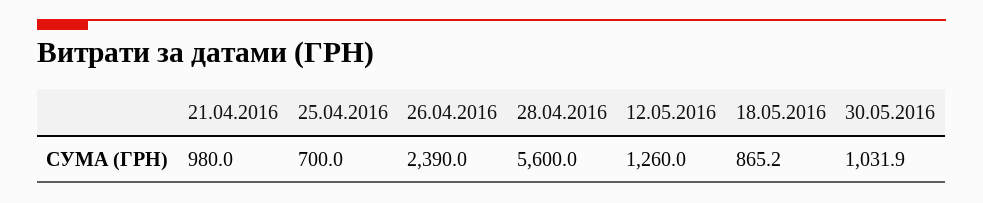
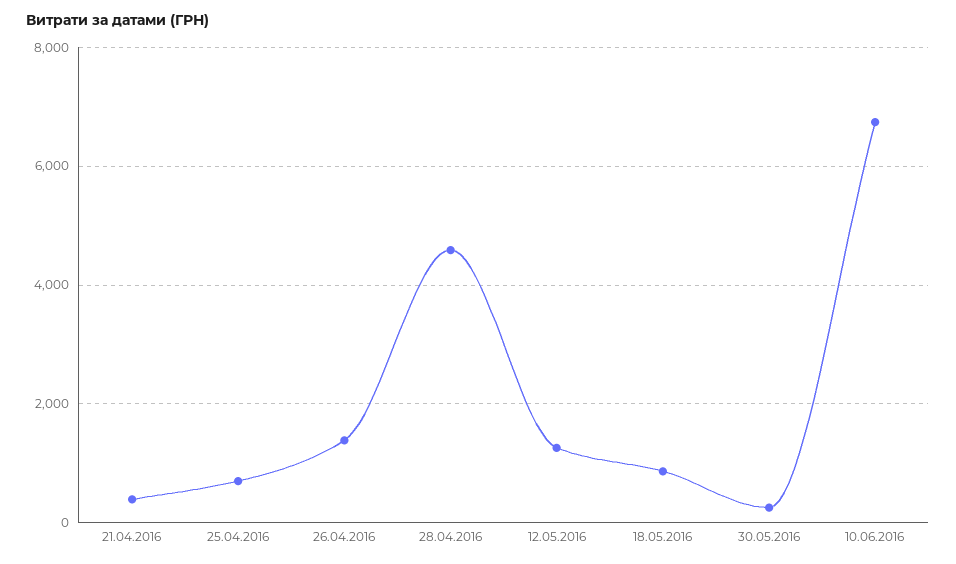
21.04.2016: 980 -> 400
26.04.2016: 2390 -> 1400
28.04.2016: 5600 -> 4600
30.05.2016: 1031.9 -> 200
10.06.2016: none -> 6800

